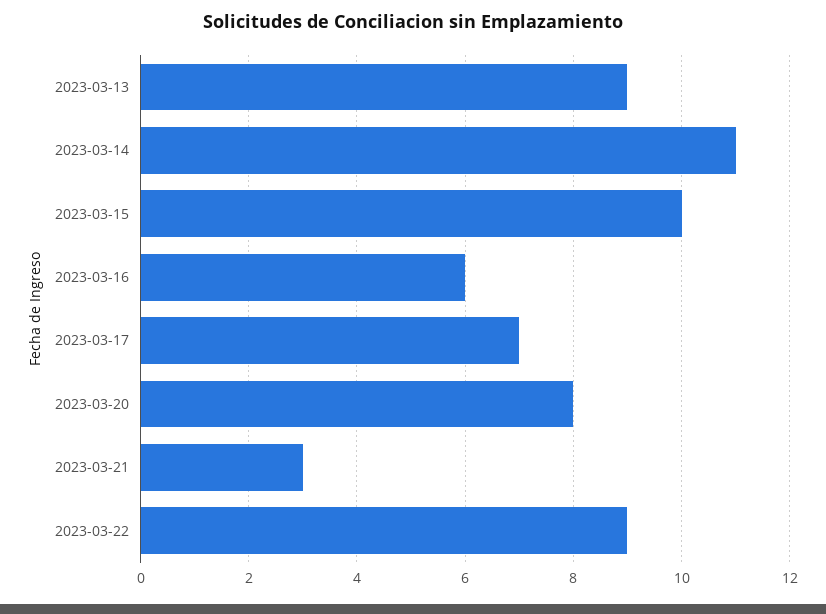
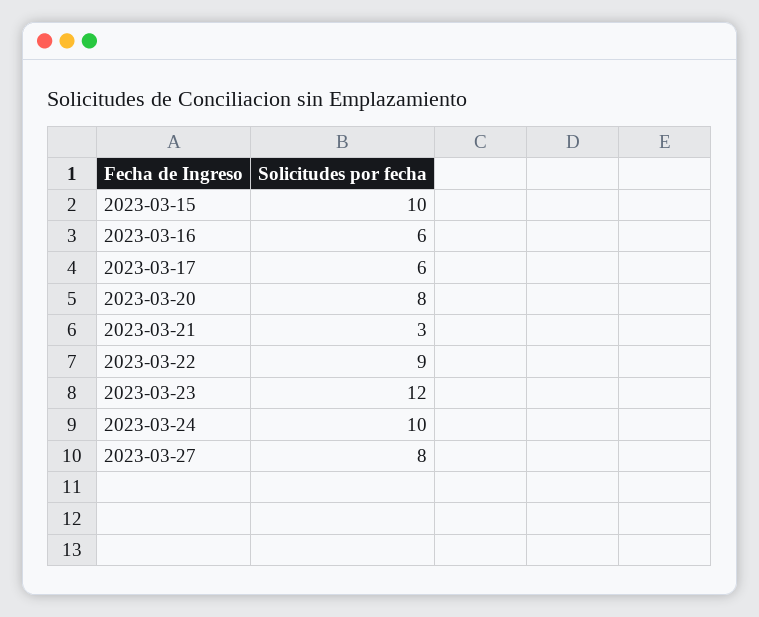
2023-03-13: 9 -> none
2023-03-14: 11 -> none
2023-03-17: 7 -> 6
2023-03-23: none -> 12
2023-03-24: none -> 10
2023-03-27: none -> 8

